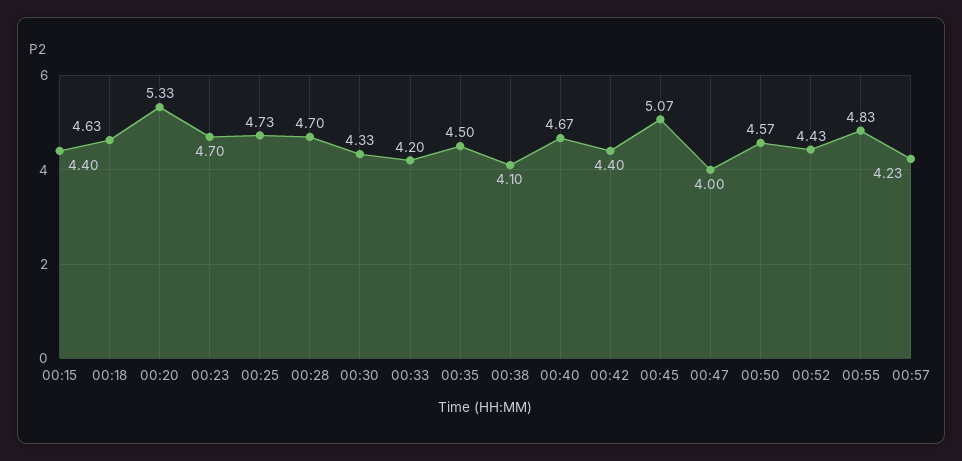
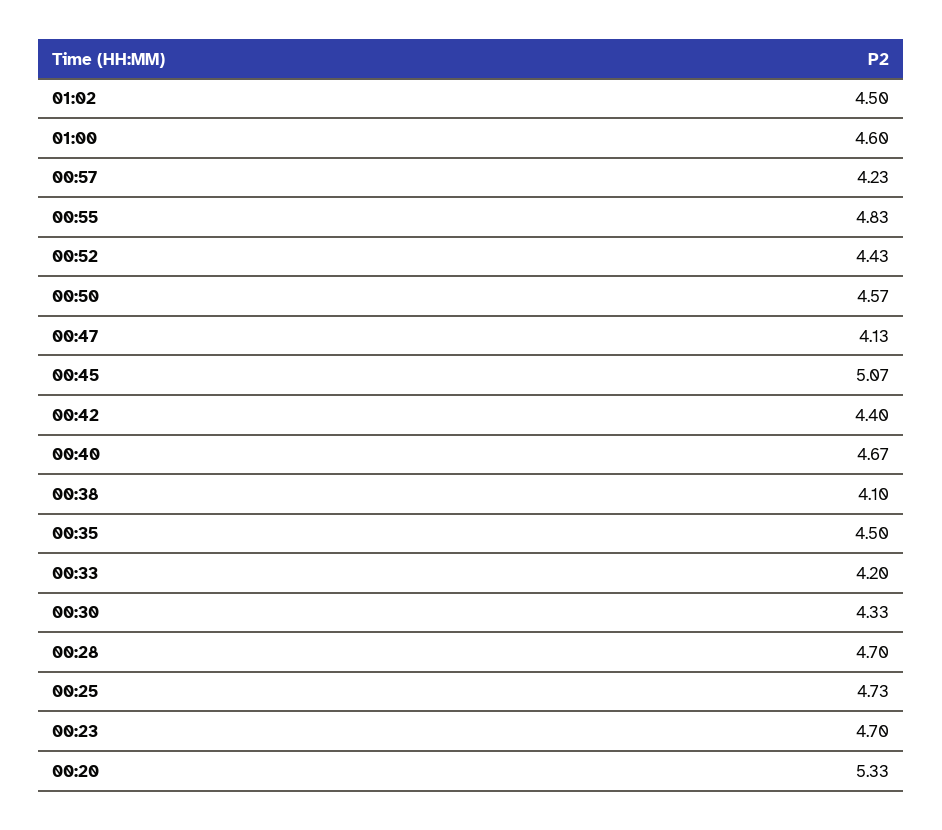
00:15: 4.4 -> none
00:18: 4.63 -> none
00:47: 4 -> 4.13
01:02: none -> 4.5
01:00: none -> 4.6

